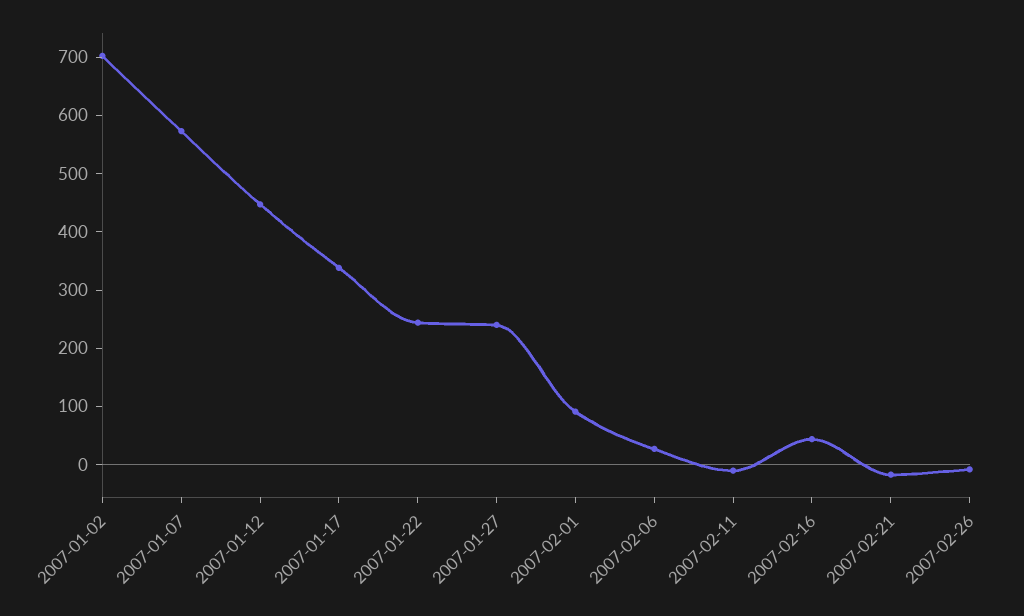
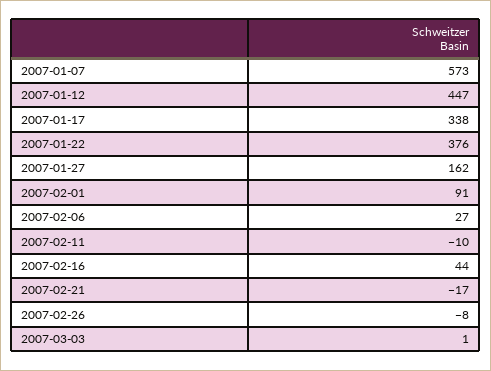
2007-01-02: 700 -> none
2007-01-22: 240 -> 376
2007-01-27: 240 -> 162
2007-03-03: none -> 1

